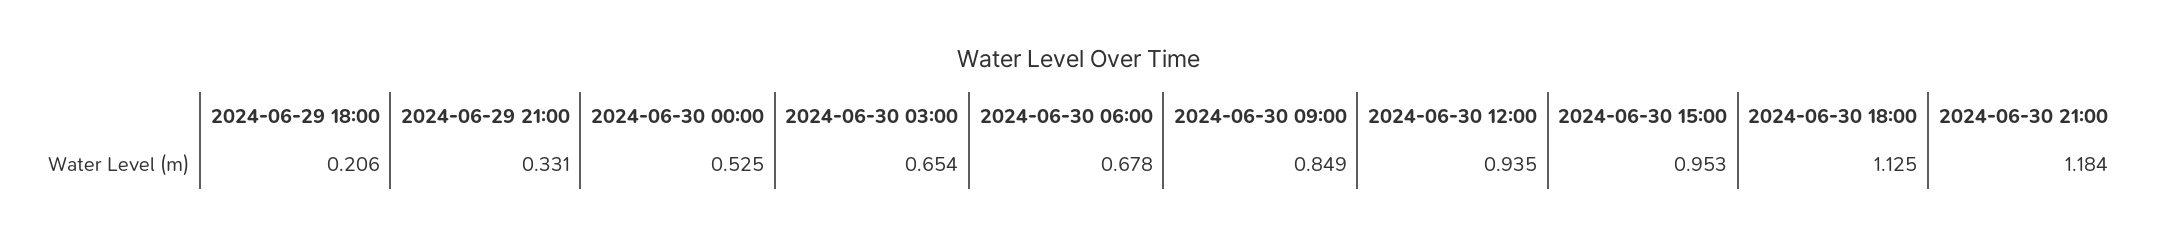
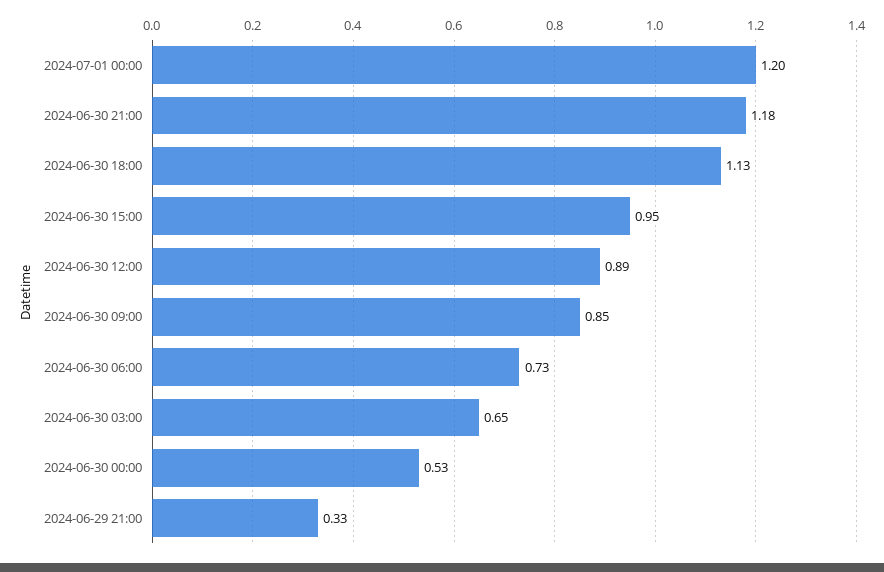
2024-06-29 18:00: 0.206 -> none
2024-06-30 06:00: 0.678 -> 0.73
2024-06-30 12:00: 0.935 -> 0.89
2024-07-01 00:00: none -> 1.2

